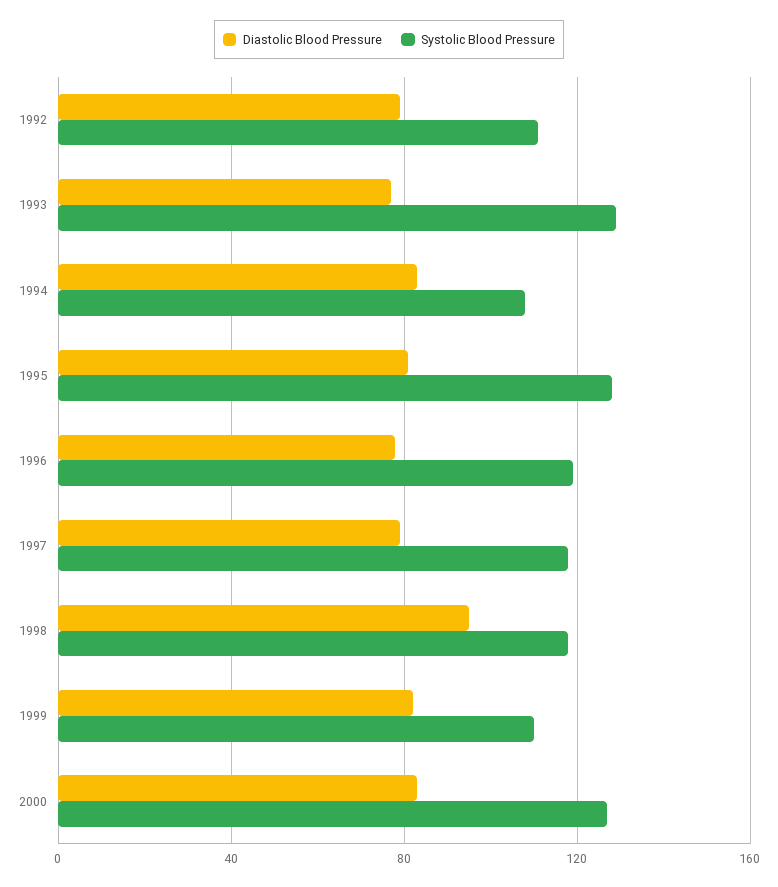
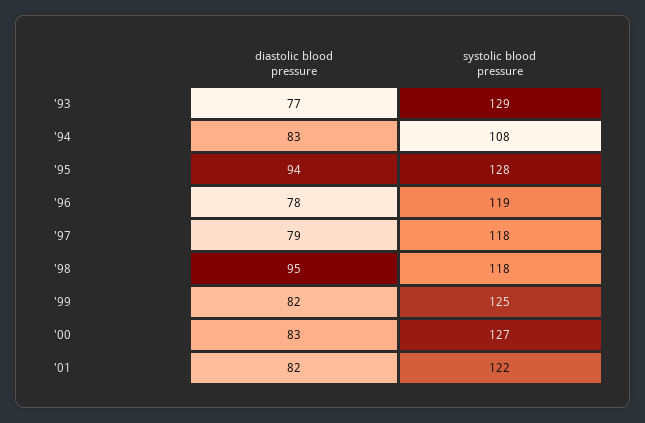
Diastolic Blood Pressure, 1992: 80 -> none
Systolic Blood Pressure, 1992: 110 -> none
Diastolic Blood Pressure, 1995: 80 -> 94
Systolic Blood Pressure, 1999: 110 -> 125
Diastolic Blood Pressure, '01: none -> 82
Systolic Blood Pressure, '01: none -> 122

